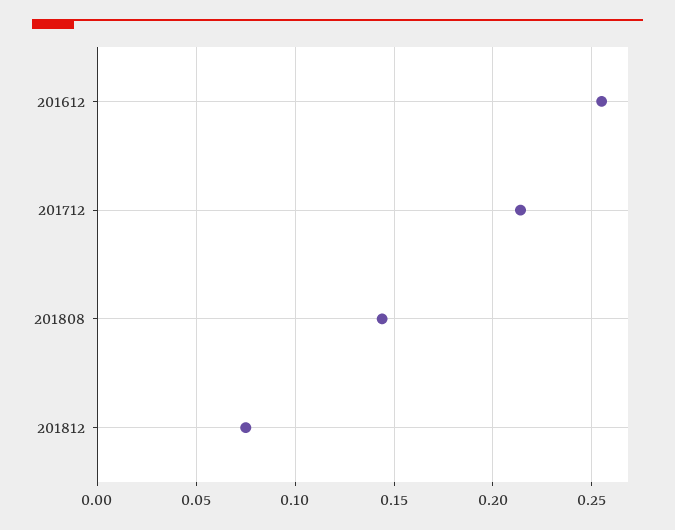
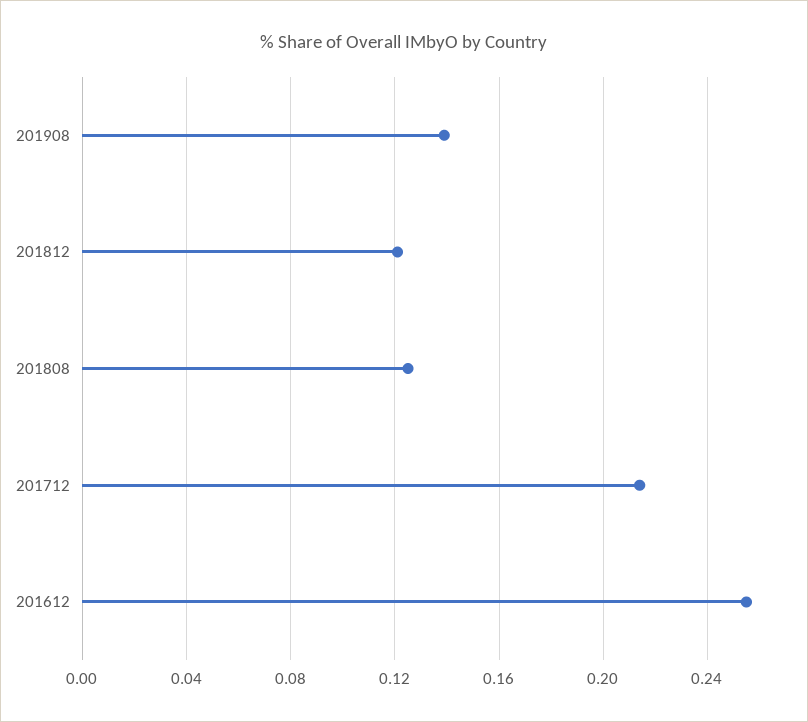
201808: 0.145 -> 0.125
201812: 0.075 -> 0.12
201908: none -> 0.14

